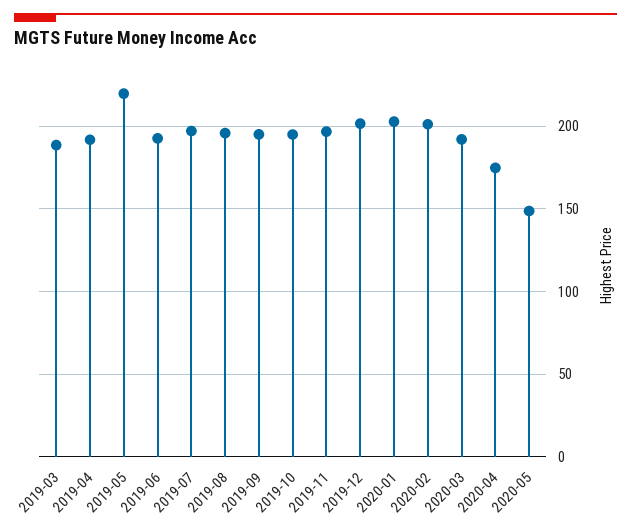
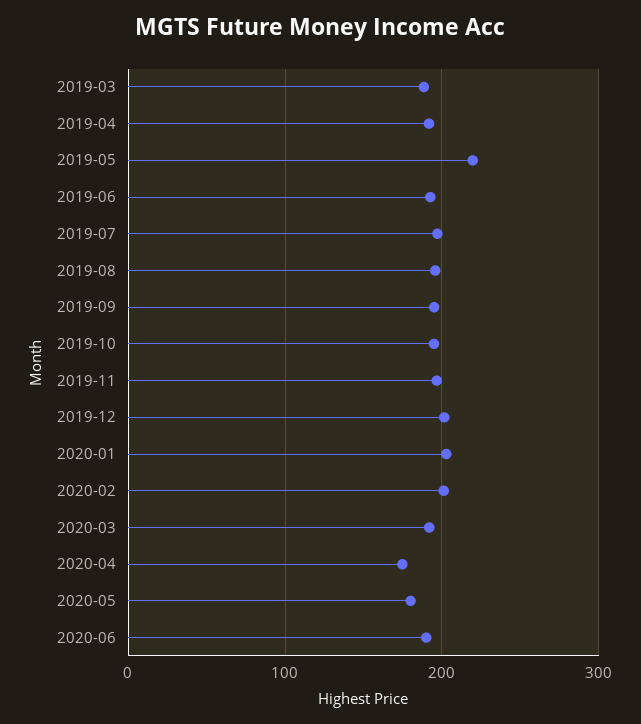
2020-05: 150 -> 180
2020-06: none -> 190

